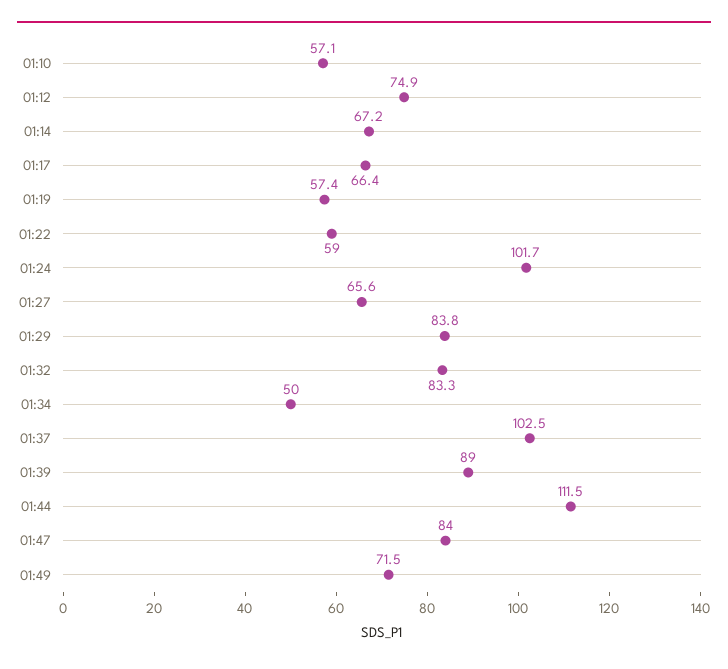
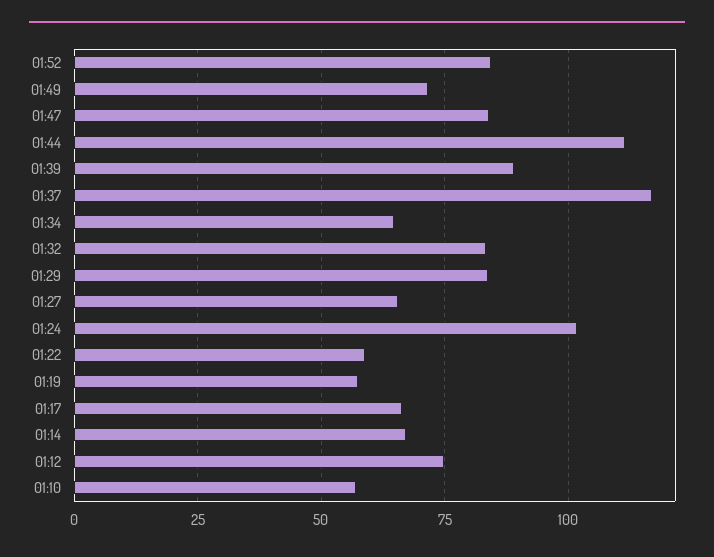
01:34: 50 -> 65
01:37: 102.5 -> 117.5
01:52: none -> 85

